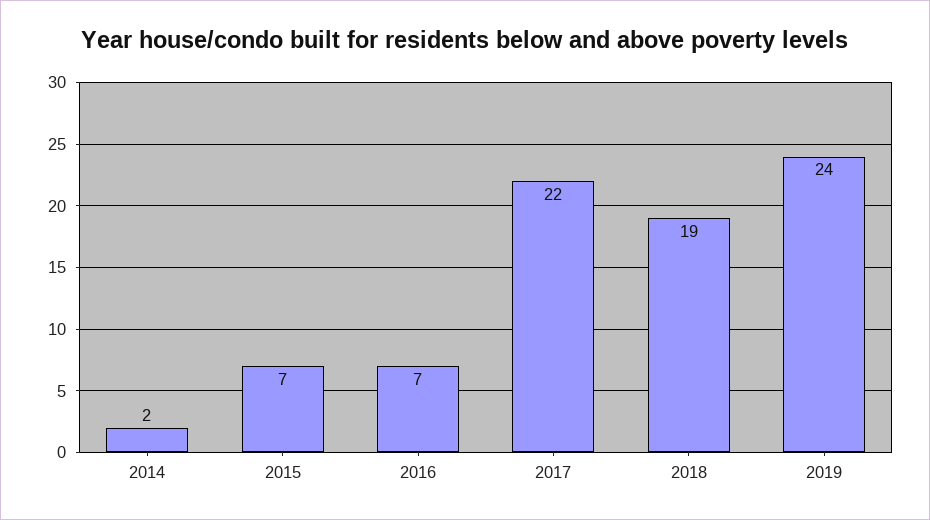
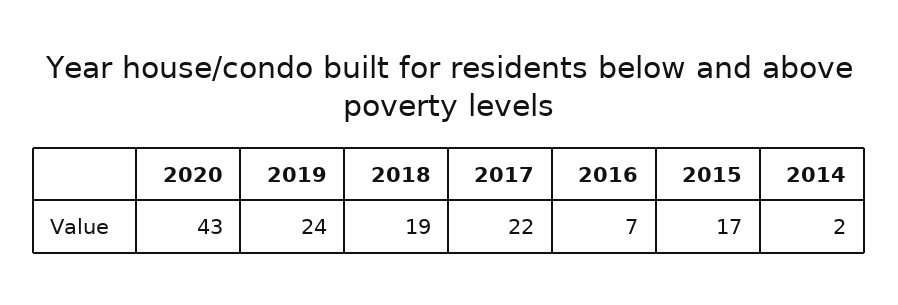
2015: 7 -> 17
2020: none -> 43

